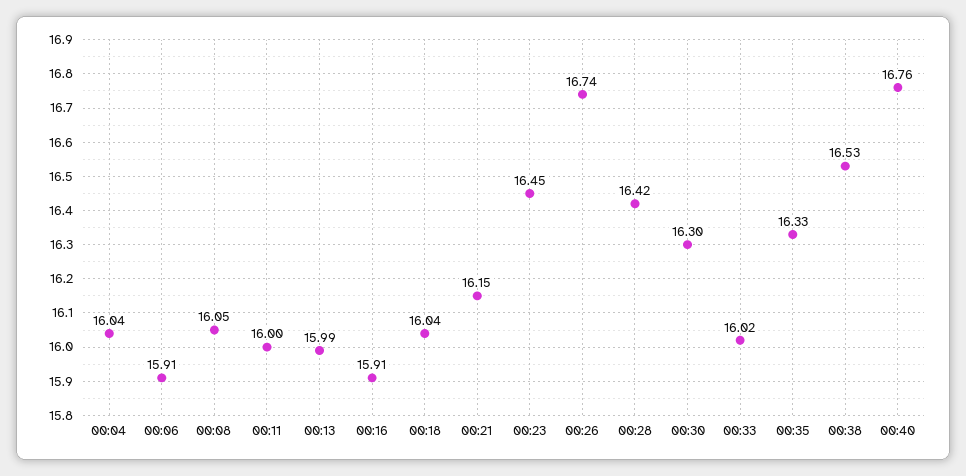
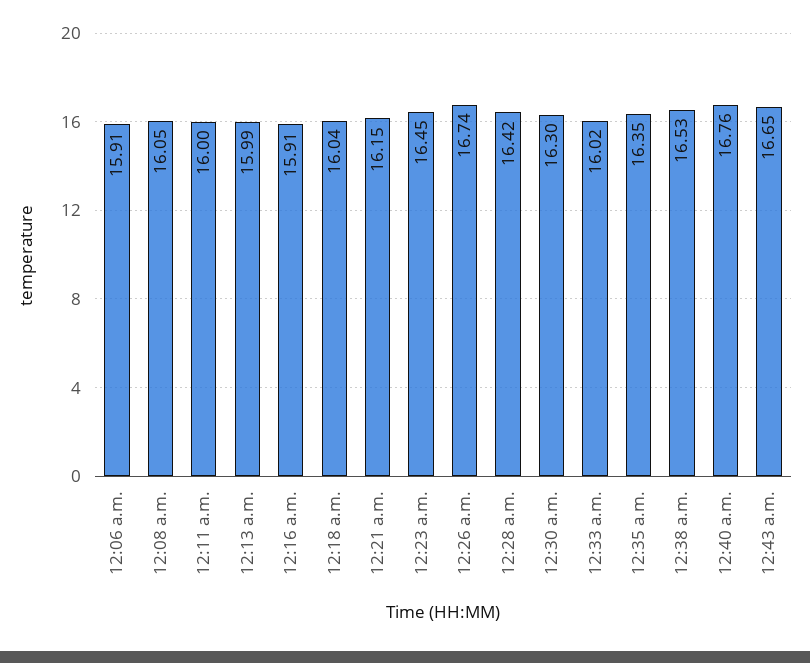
00:04: 16.04 -> none
00:35: 16.33 -> 16.35
12:43 a.m.: none -> 16.65

